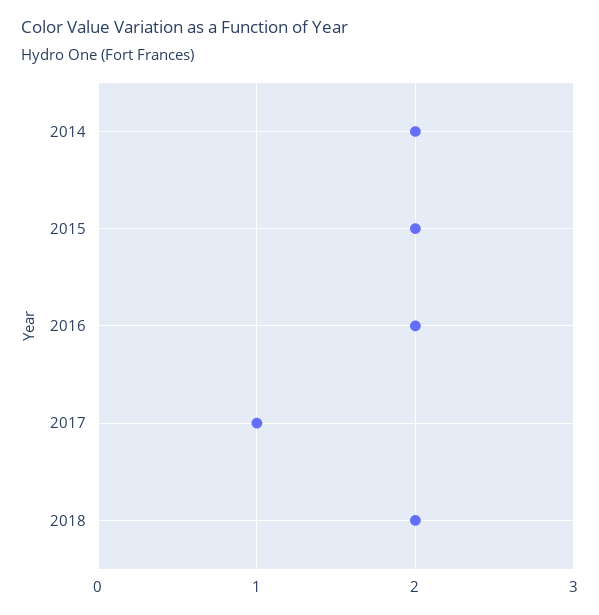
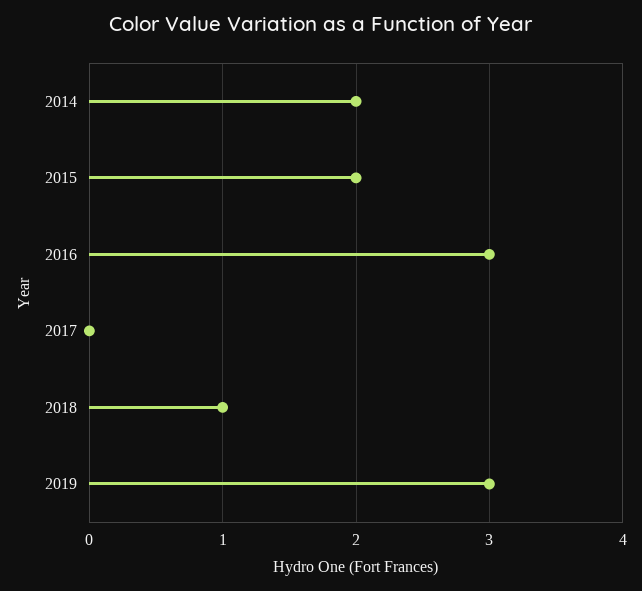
2016: 2 -> 3
2017: 1 -> 0
2018: 2 -> 1
2019: none -> 3

